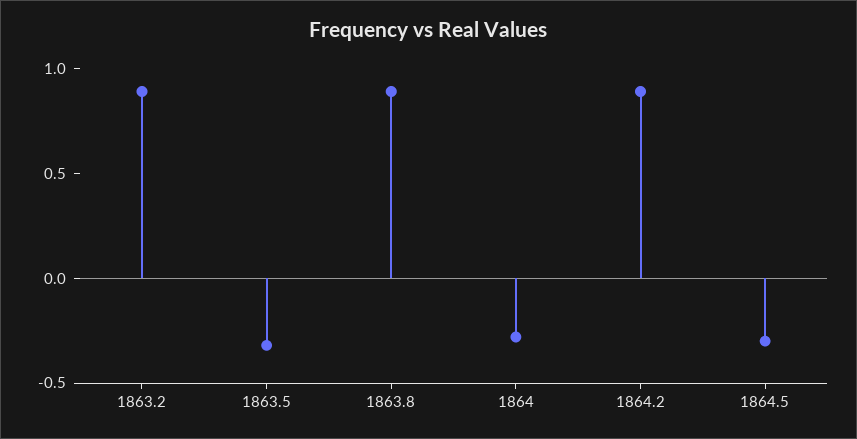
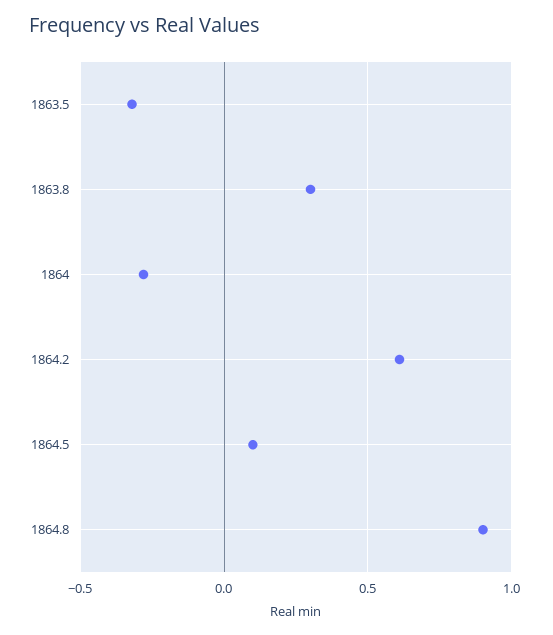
1863.2: 0.9 -> none
1863.8: 0.9 -> 0.3
1864.2: 0.9 -> 0.6
1864.5: -0.3 -> 0.1
1864.8: none -> 0.9

